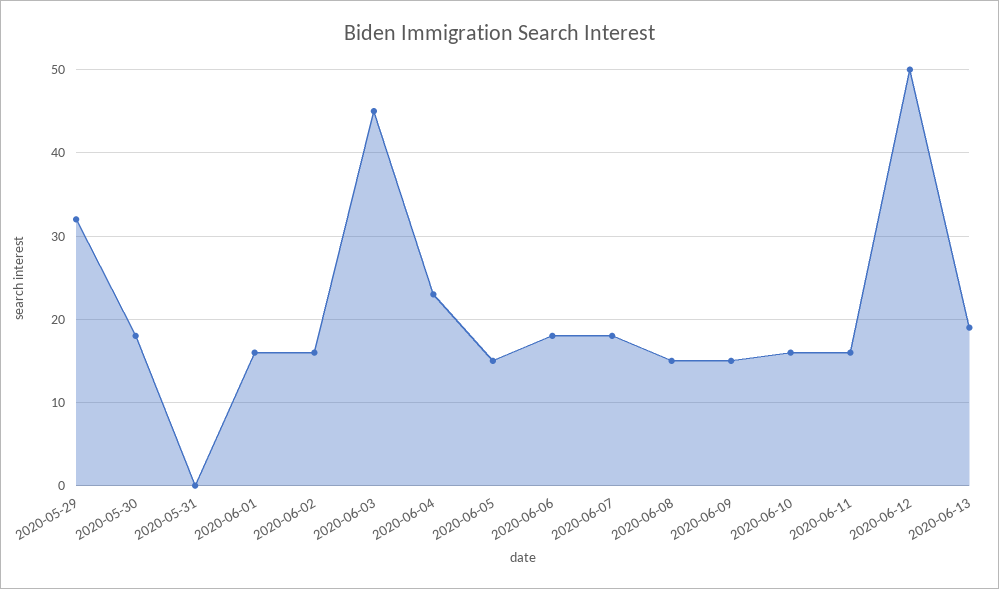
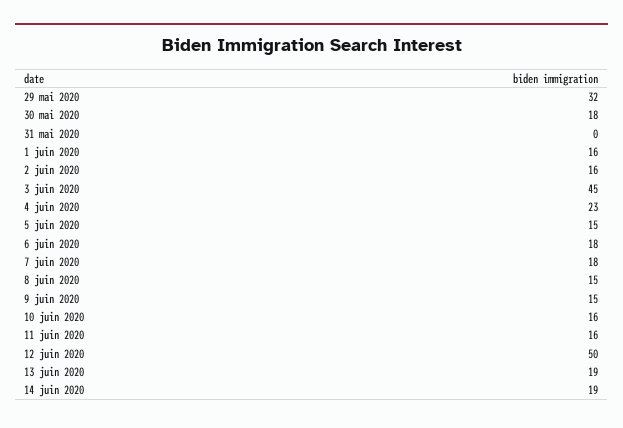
14 juin 2020: none -> 19

